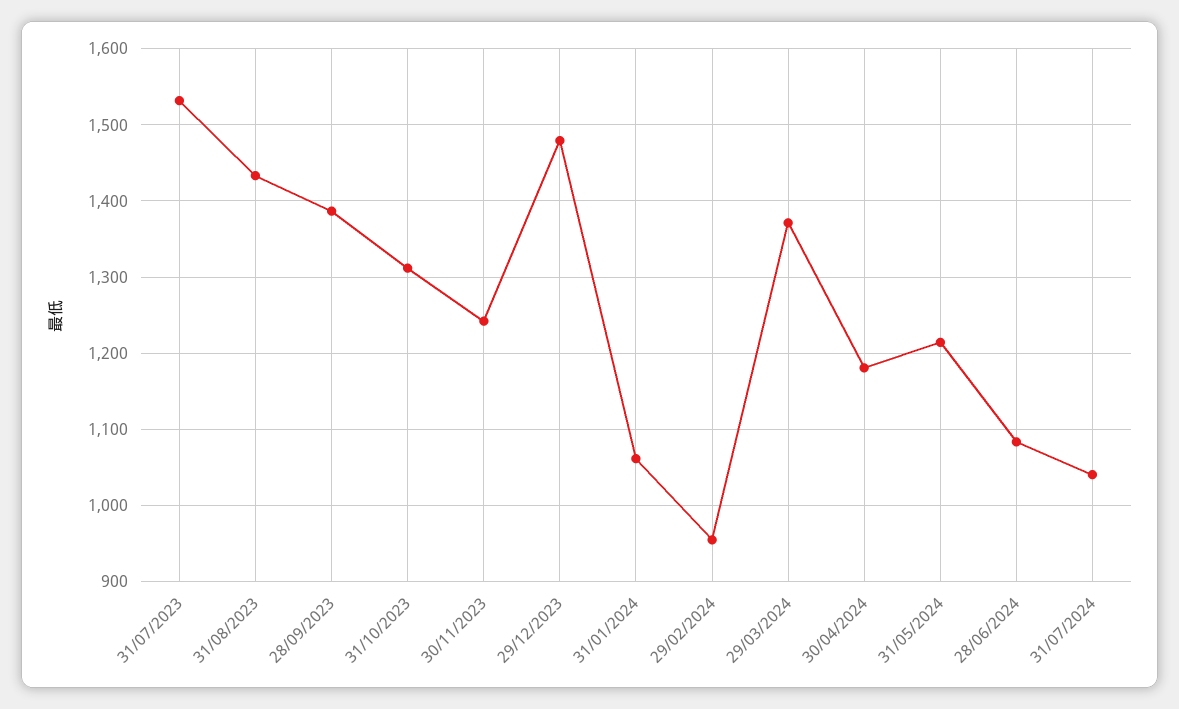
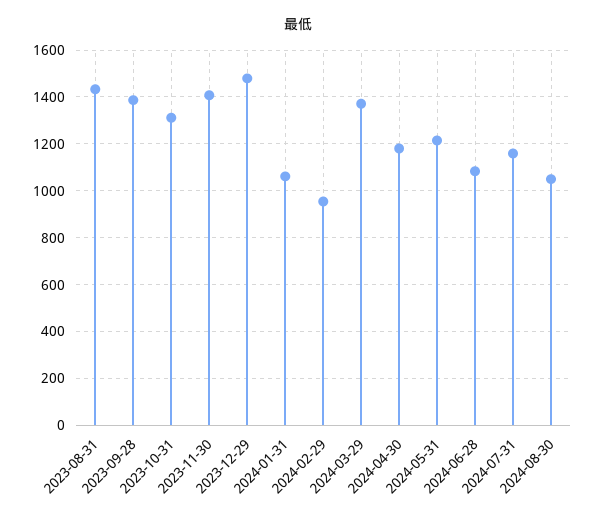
31/07/2023: 1530 -> none
30/11/2023: 1240 -> 1400
31/07/2024: 1040 -> 1150
2024-08-30: none -> 1050

